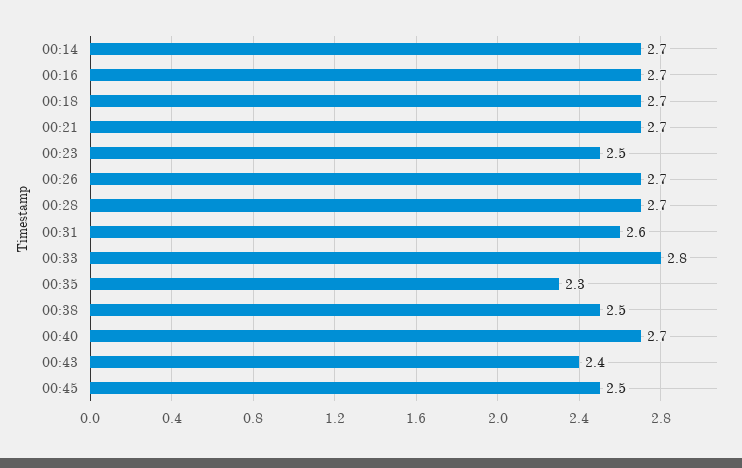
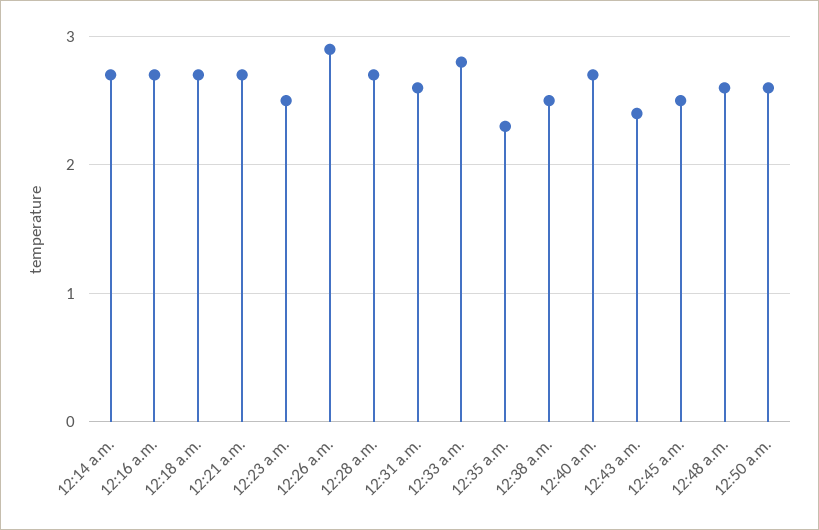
00:26: 2.7 -> 2.9
12:48 a.m.: none -> 2.6
12:50 a.m.: none -> 2.6

